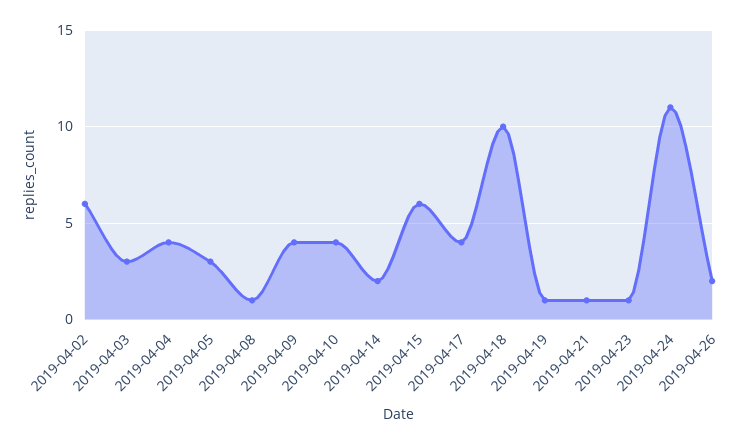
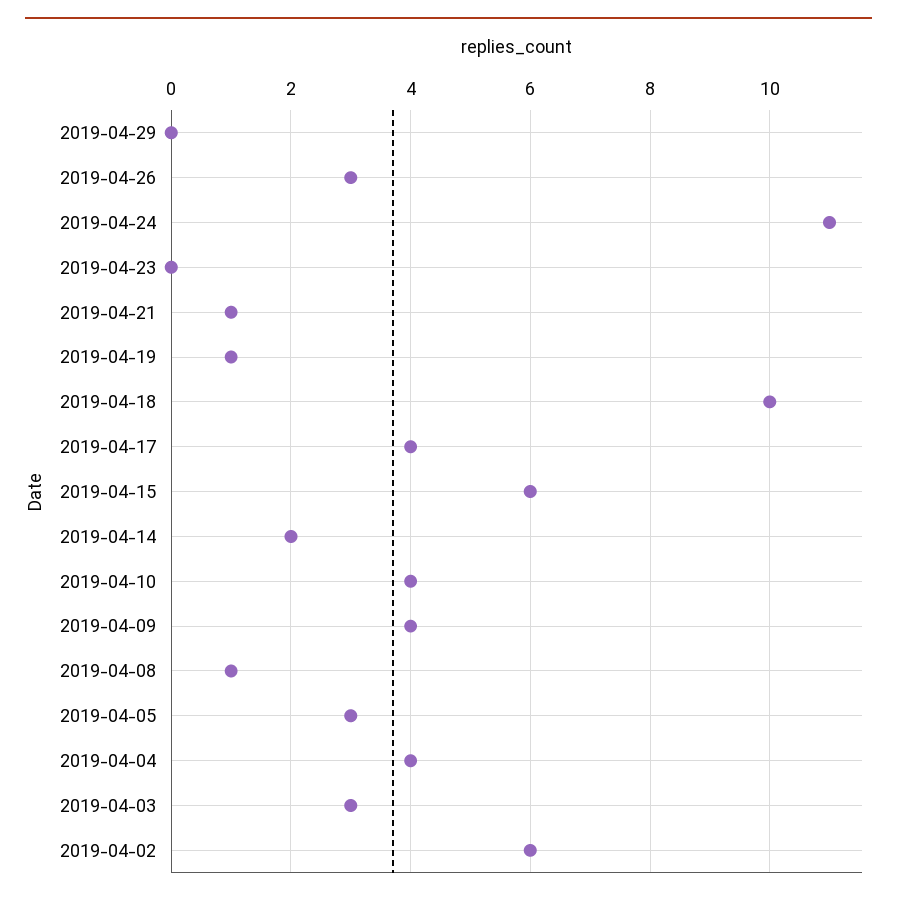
2019-04-23: 1 -> 0
2019-04-26: 2 -> 3
2019-04-29: none -> 0

